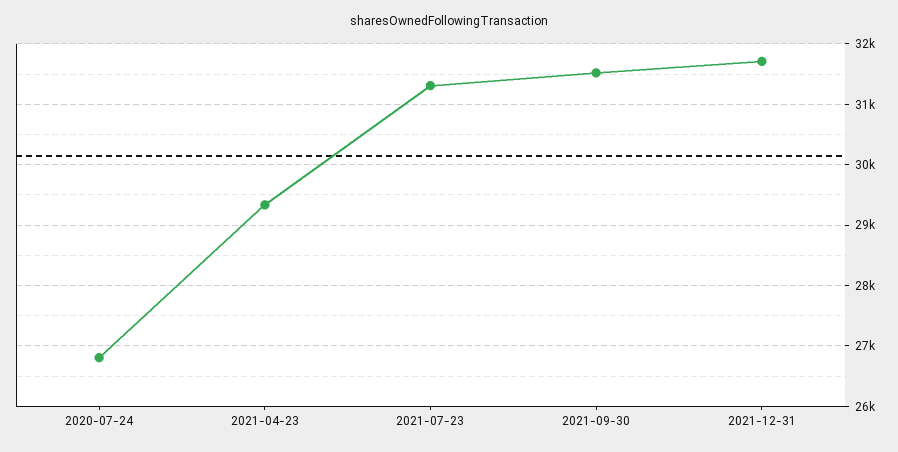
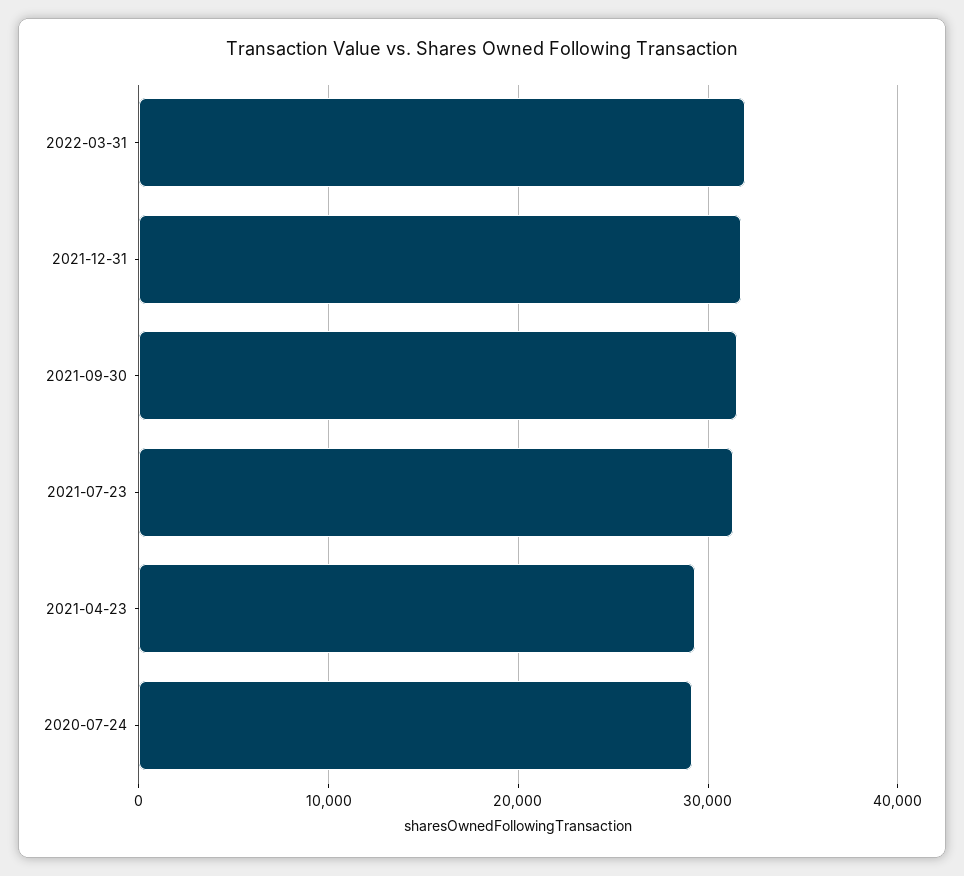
2020-07-24: 26800 -> 29000
2022-03-31: none -> 32000

